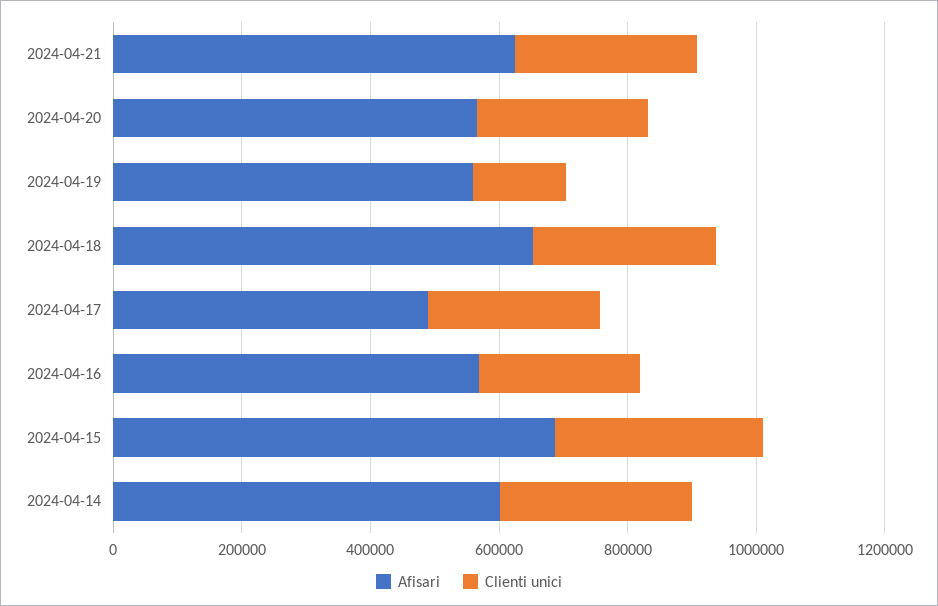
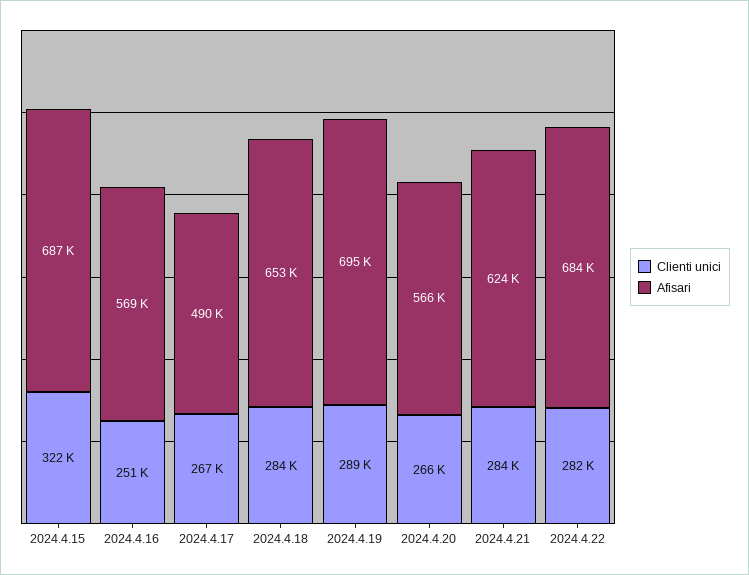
Afisari, 2024-04-19: 550000 -> 695000
Clienti unici, 2024-04-19: 150000 -> 289000
Afisari, 2024-04-14: 600000 -> none
Clienti unici, 2024-04-14: 300000 -> none
Clienti unici, 2024.4.22: none -> 282000
Afisari, 2024.4.22: none -> 684000

